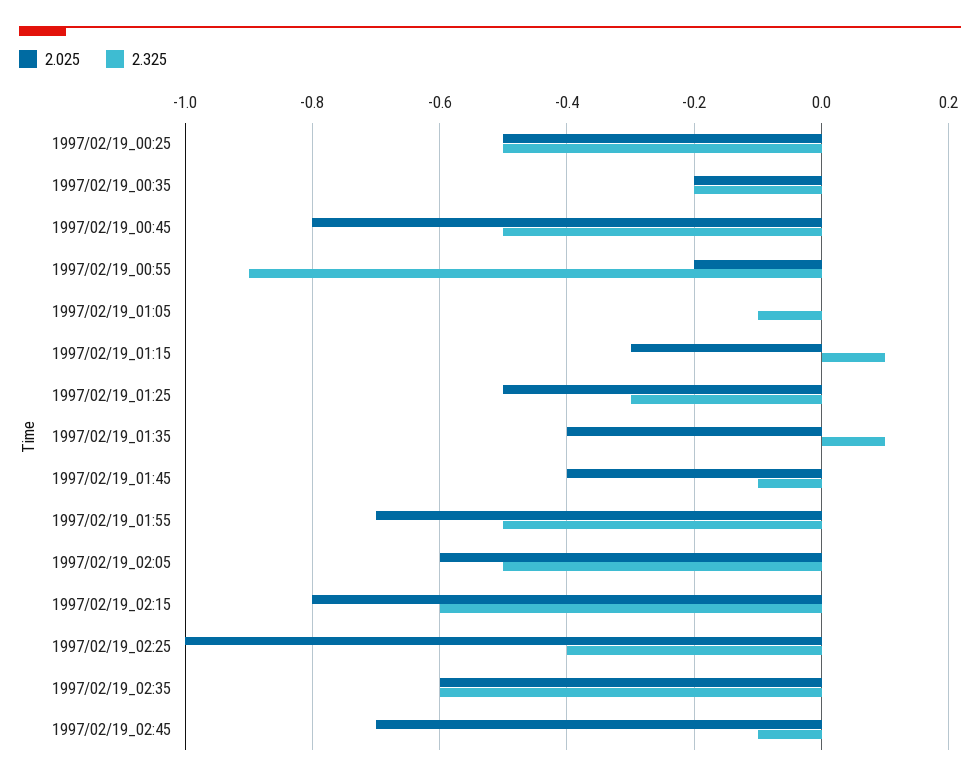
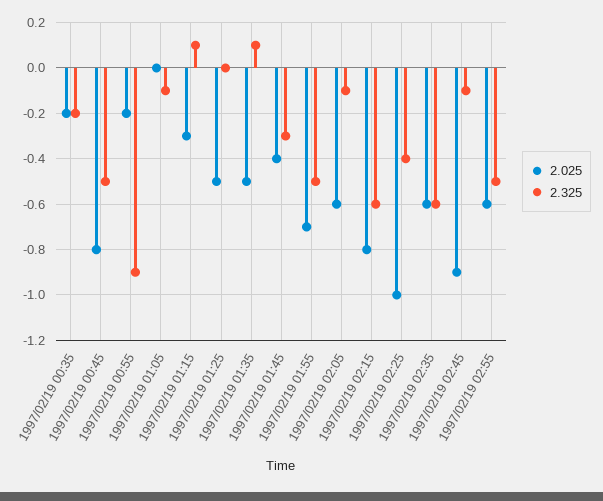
2.025, 1997/02/19_00:25: -0.5 -> none
2.325, 1997/02/19_00:25: -0.5 -> none
2.325, 1997/02/19_01:25: -0.3 -> 0
2.025, 1997/02/19_01:35: -0.4 -> -0.5
2.325, 1997/02/19_01:45: -0.1 -> -0.3
2.325, 1997/02/19_02:05: -0.5 -> -0.1
2.025, 1997/02/19_02:45: -0.7 -> -0.9
2.025, 1997/02/19 02:55: none -> -0.6
2.325, 1997/02/19 02:55: none -> -0.5

